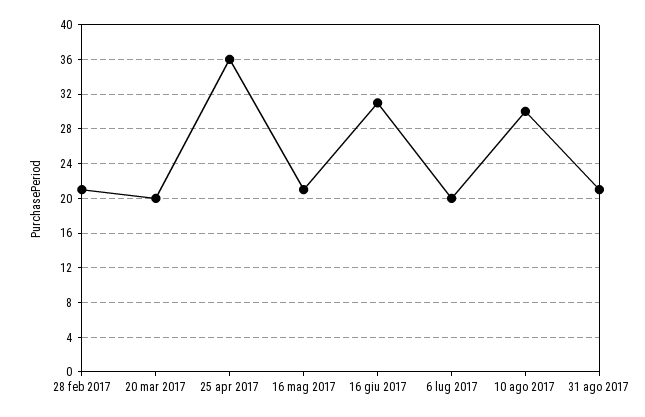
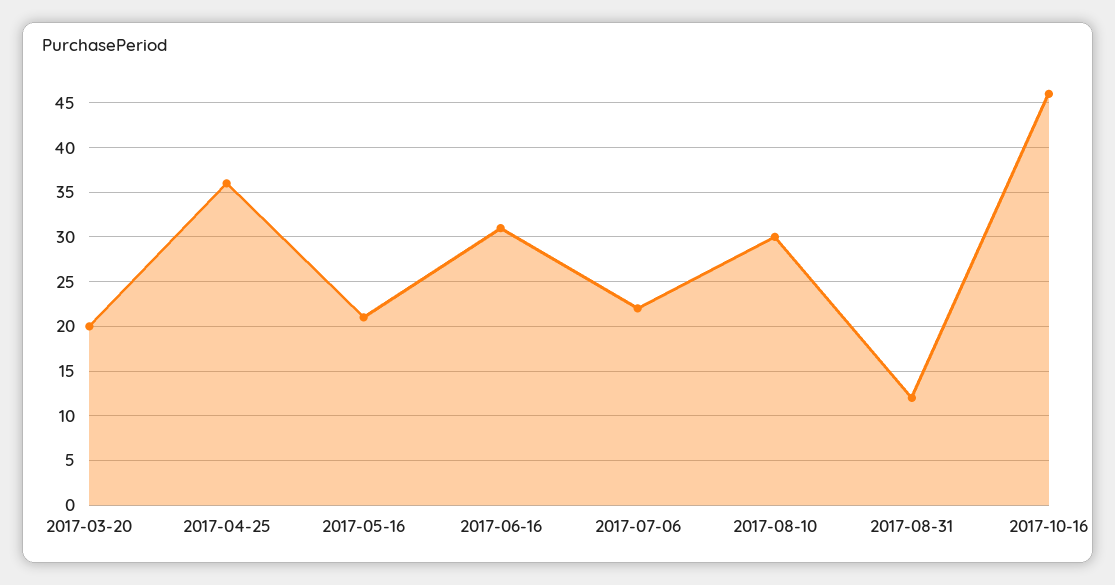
28 feb 2017: 21 -> none
6 lug 2017: 20 -> 22
31 ago 2017: 21 -> 12
2017-10-16: none -> 46

